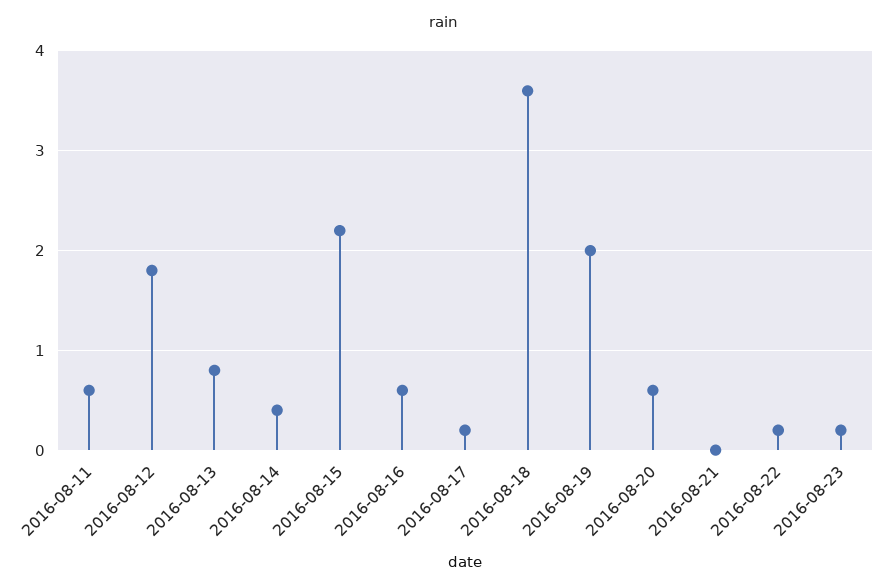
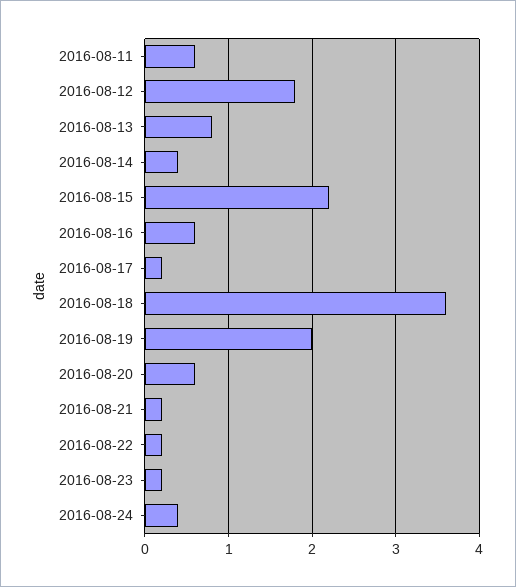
2016-08-21: 0 -> 0.2
2016-08-24: none -> 0.4

